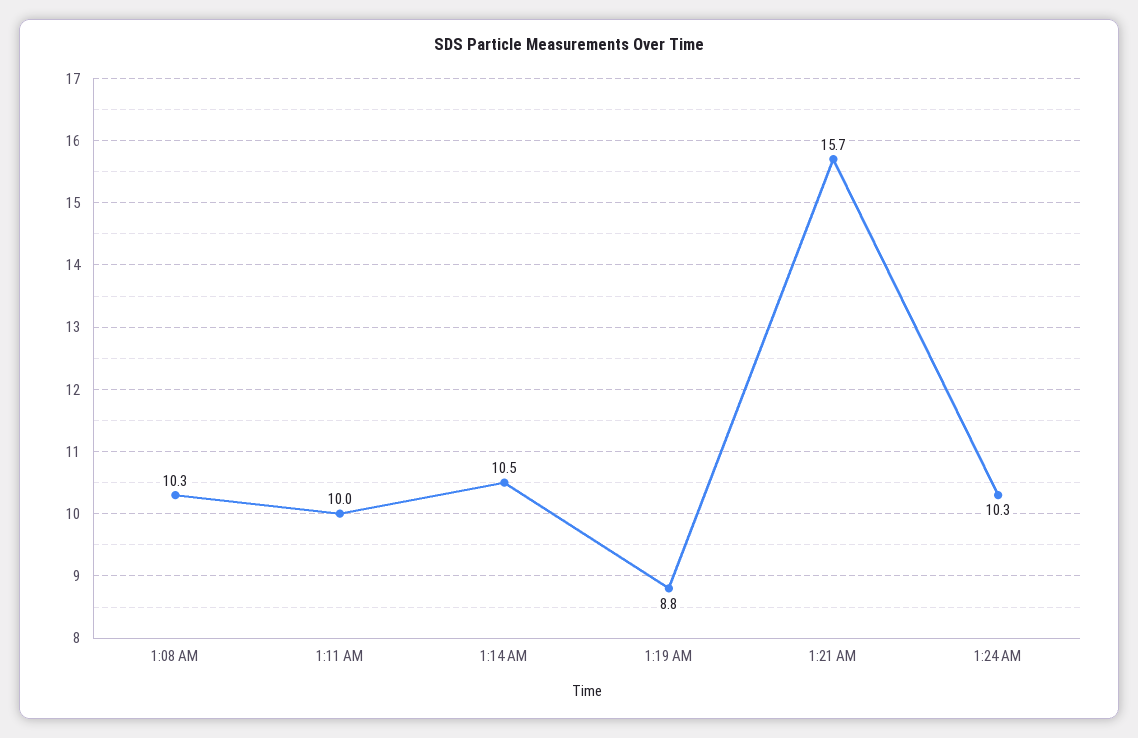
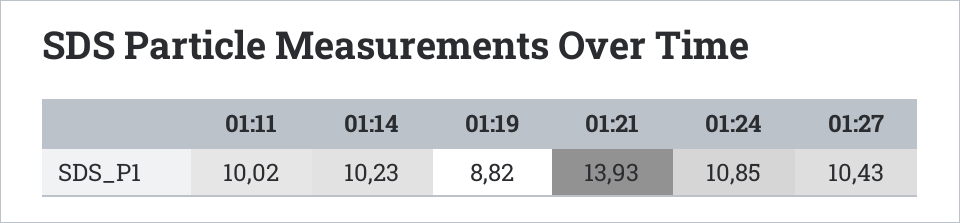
1:08 AM: 10.3 -> none
1:14 AM: 10.5 -> 10.23
1:21 AM: 15.7 -> 13.93
1:24 AM: 10.3 -> 10.85
01:27: none -> 10.43

